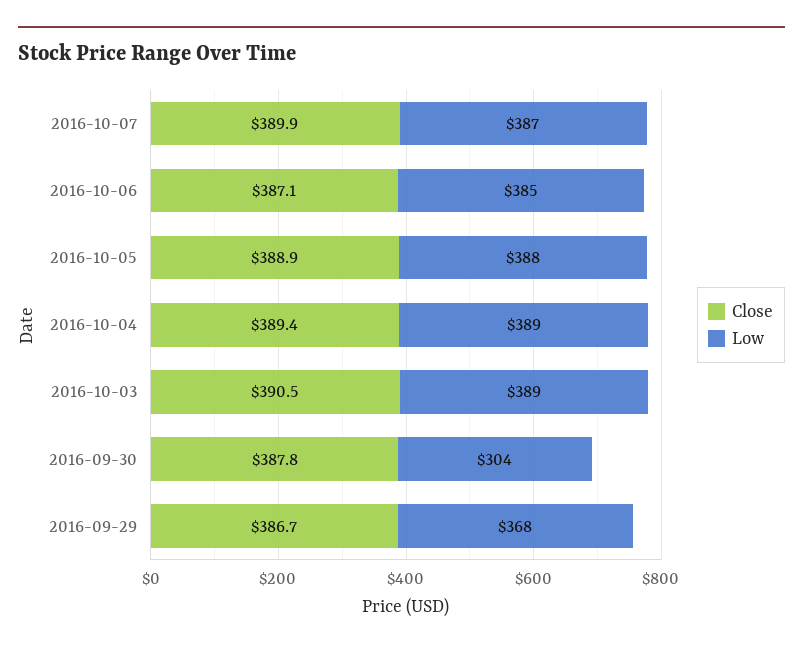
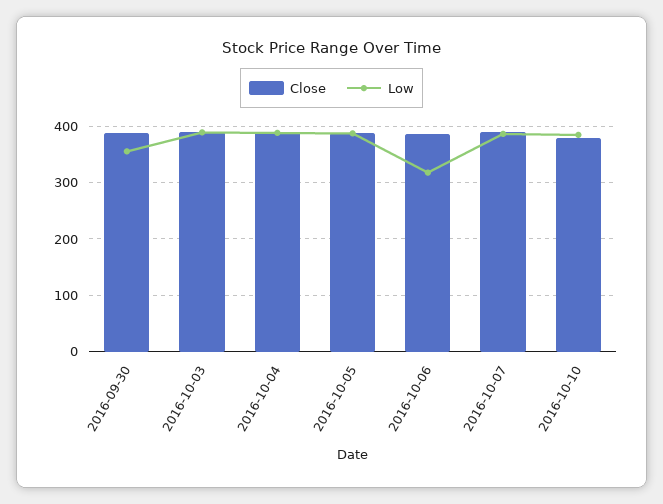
Low, 2016-10-06: 385 -> 320
Low, 2016-09-30: 304 -> 360
Close, 2016-09-29: 386.7 -> none
Low, 2016-09-29: 368 -> none
Close, 2016-10-10: none -> 380
Low, 2016-10-10: none -> 380

